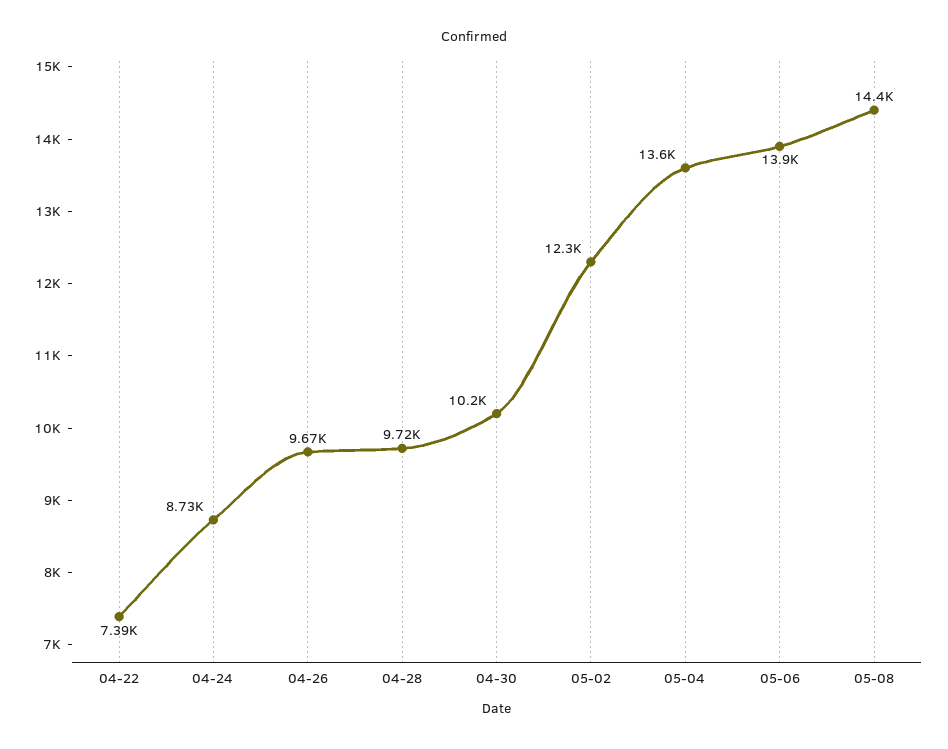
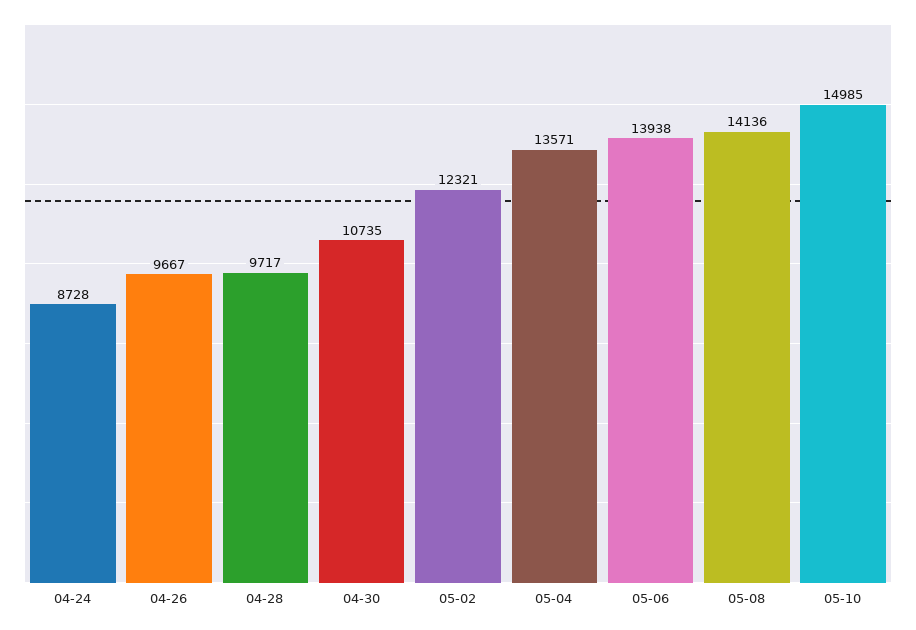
04-22: 7390 -> none
04-30: 10200 -> 10735
05-08: 14400 -> 14136
05-10: none -> 14985

